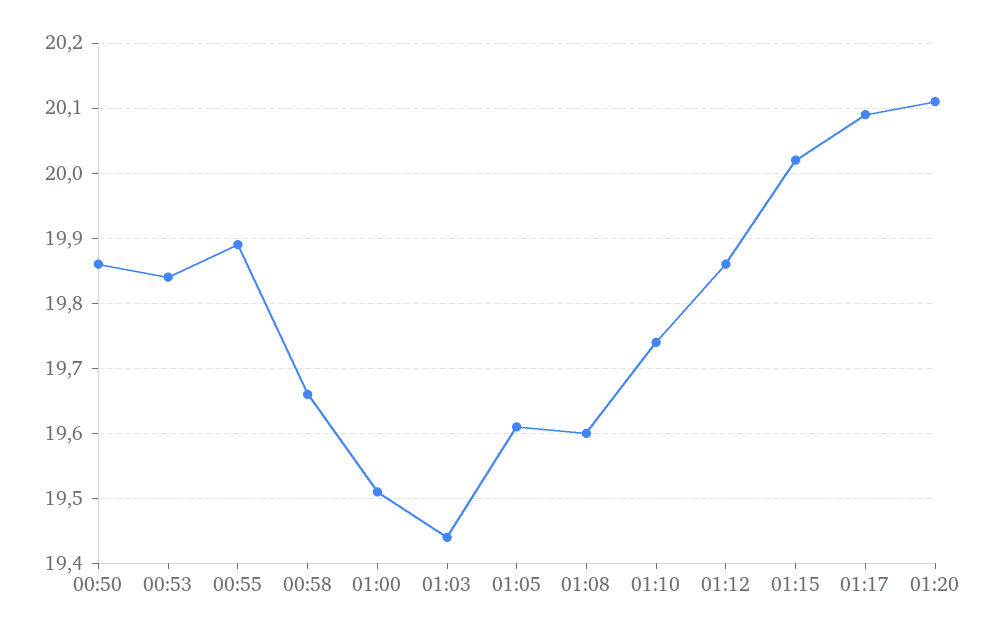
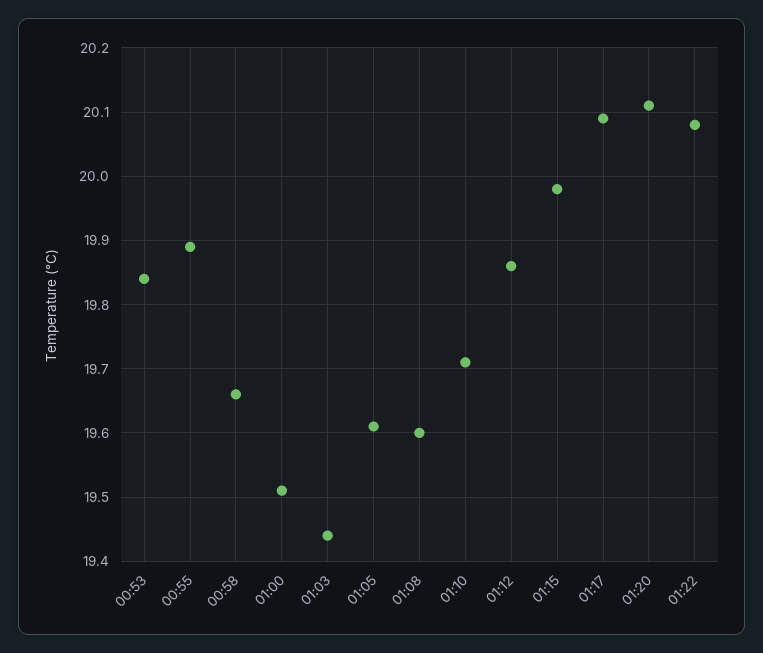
00:50: 19.86 -> none
01:10: 19.74 -> 19.71
01:15: 20.02 -> 19.98
01:22: none -> 20.08

